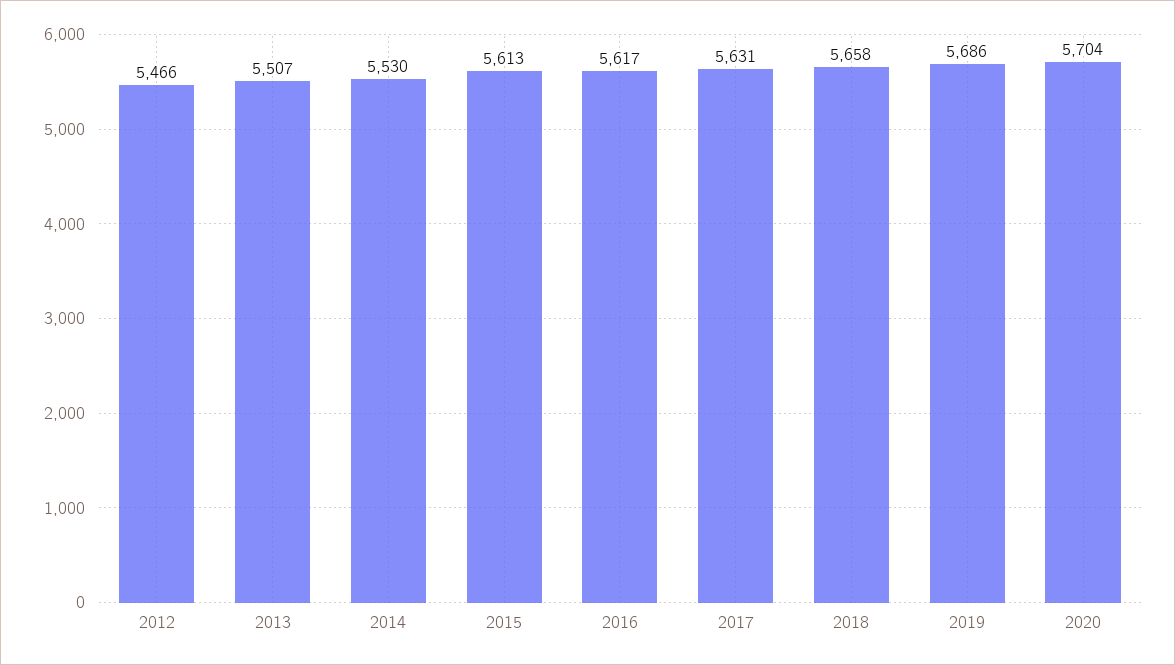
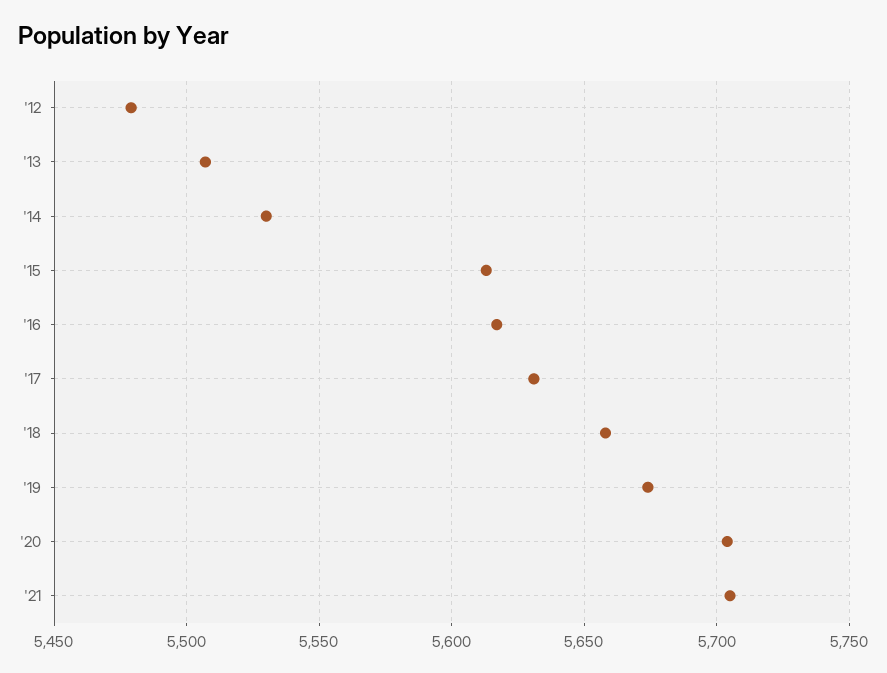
2012: 5466 -> 5480
2019: 5686 -> 5675
'21: none -> 5705

